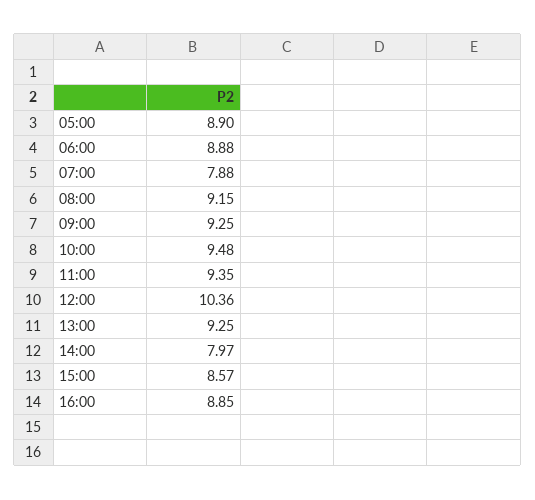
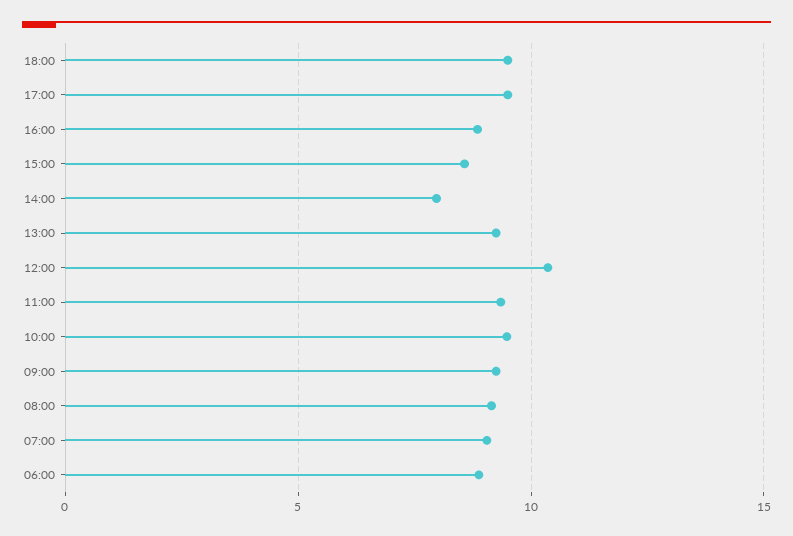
05:00: 8.9 -> none
07:00: 7.88 -> 9
18:00: none -> 9.5
17:00: none -> 9.5

